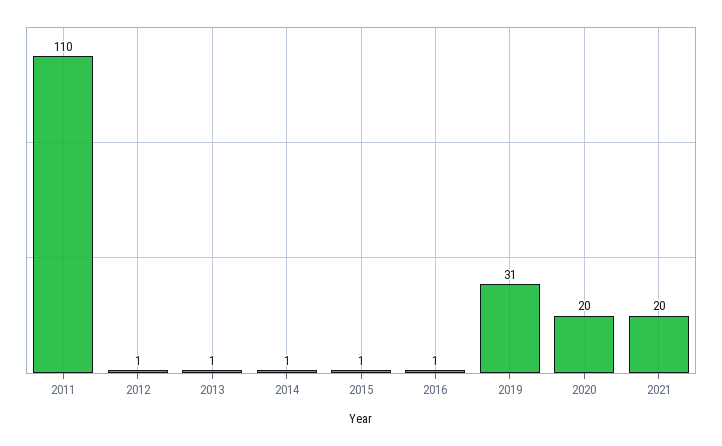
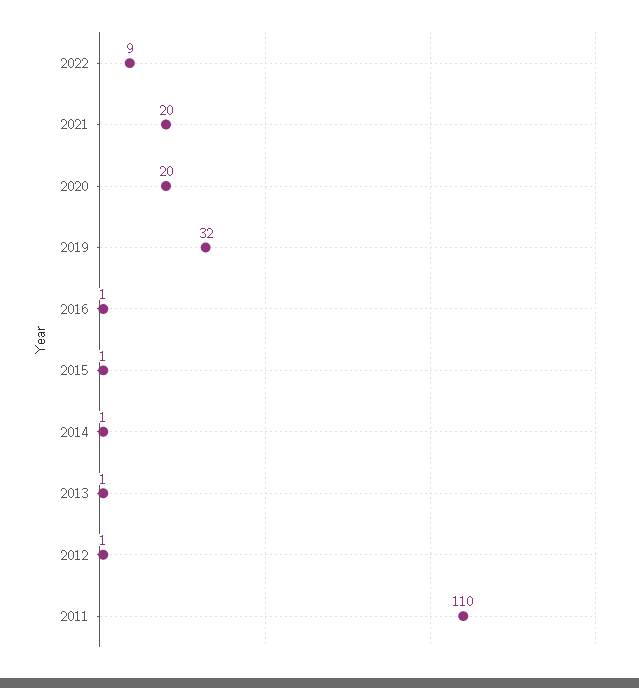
2019: 31 -> 32
2022: none -> 9

